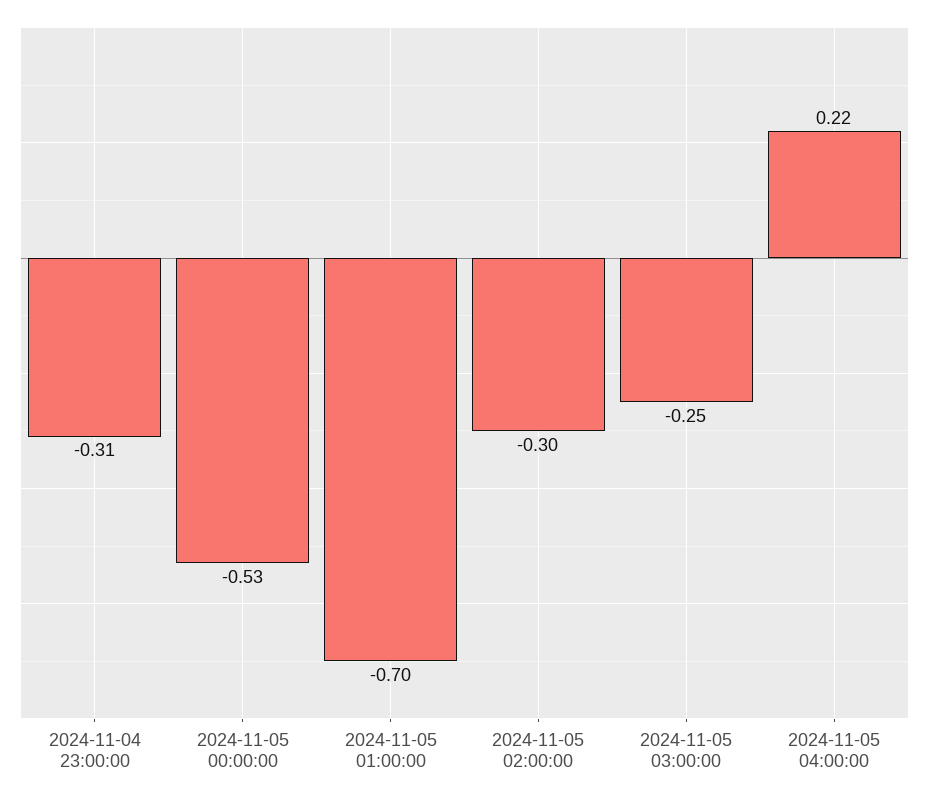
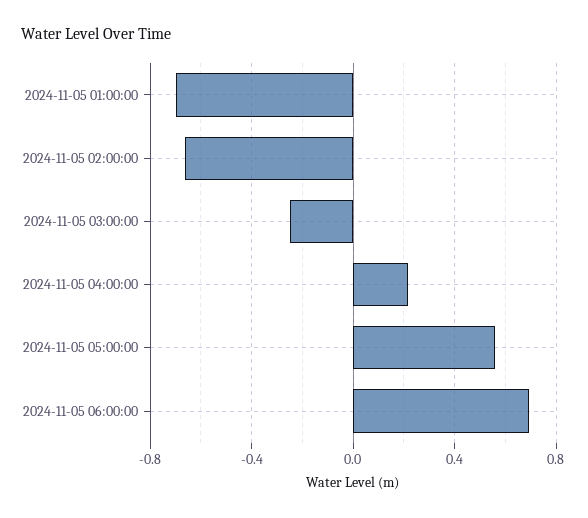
2024-11-04 23:00:00: -0.31 -> none
2024-11-05 00:00:00: -0.53 -> none
2024-11-05 02:00:00: -0.3 -> -0.65
2024-11-05 05:00:00: none -> 0.55
2024-11-05 06:00:00: none -> 0.7

